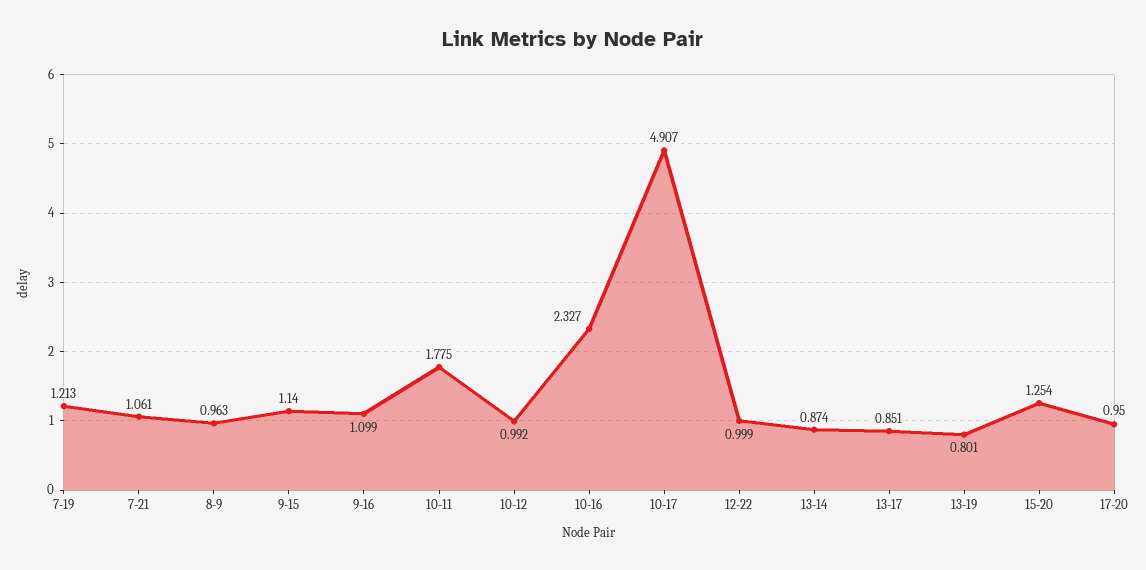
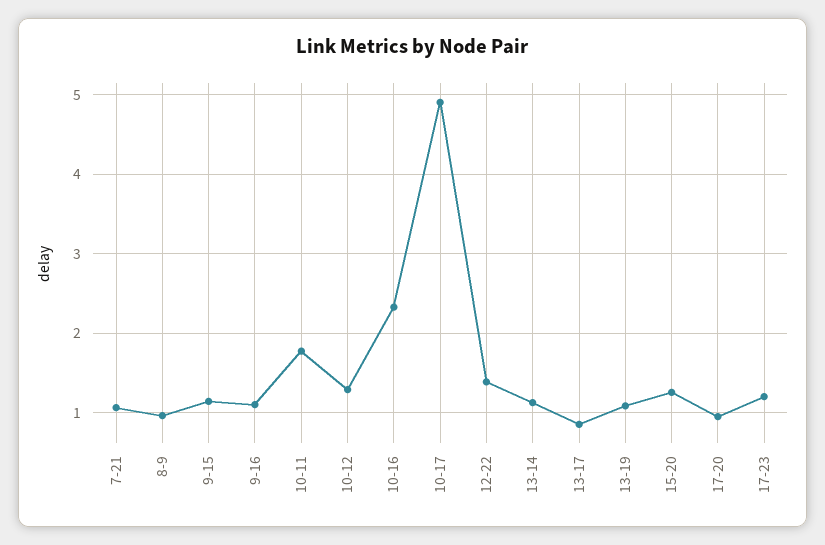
7-19: 1.213 -> none
10-12: 0.992 -> 1.3
12-22: 0.999 -> 1.4
13-14: 0.874 -> 1.1
13-19: 0.801 -> 1.1
17-23: none -> 1.2

